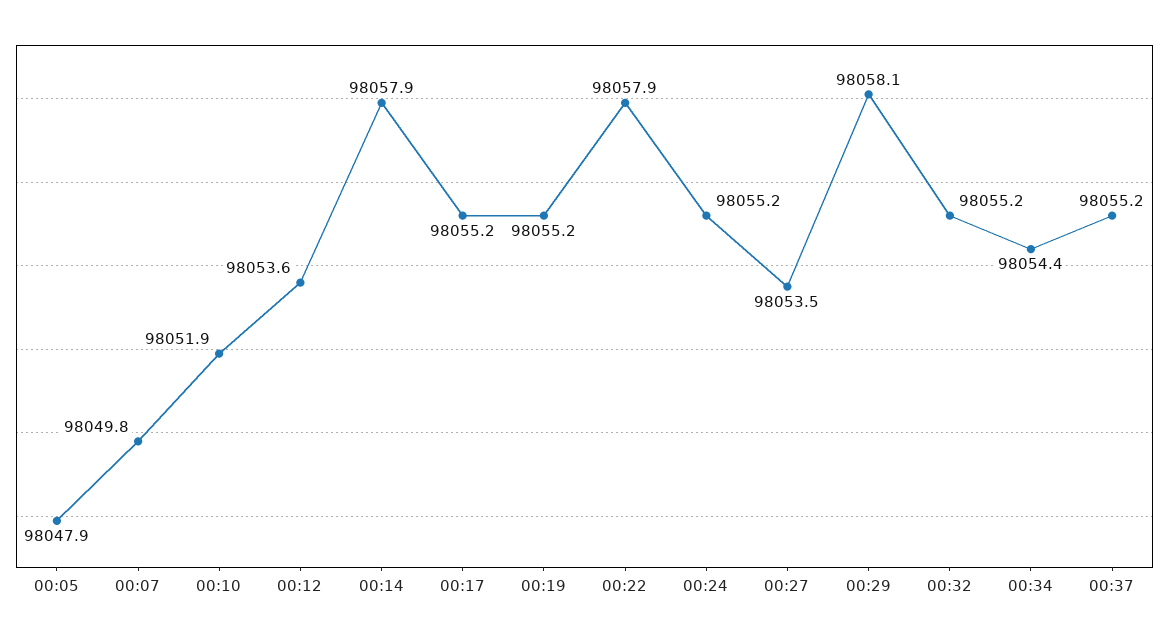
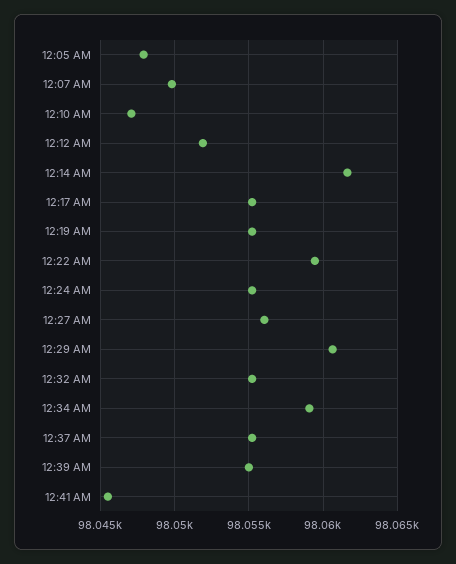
00:10: 98051.9 -> 98047
00:12: 98053.6 -> 98052
00:14: 98057.9 -> 98061.5
00:22: 98057.9 -> 98059.5
00:27: 98053.5 -> 98056
00:29: 98058.1 -> 98060.5
00:34: 98054.4 -> 98059
12:39 AM: none -> 98055
12:41 AM: none -> 98045.5

